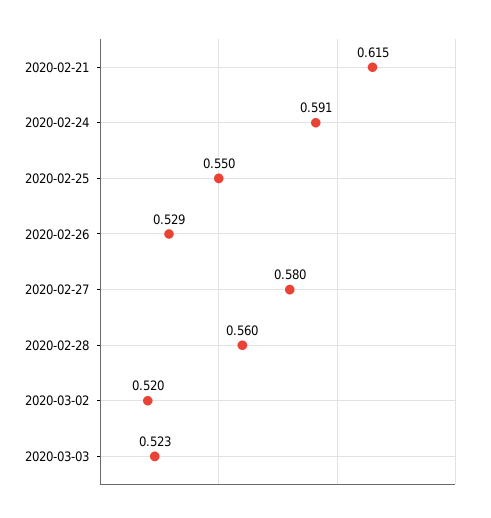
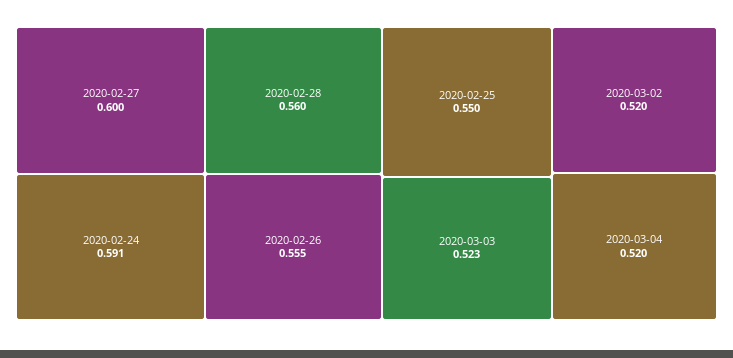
2020-02-21: 0.615 -> none
2020-02-26: 0.529 -> 0.555
2020-02-27: 0.58 -> 0.6
2020-03-04: none -> 0.52

